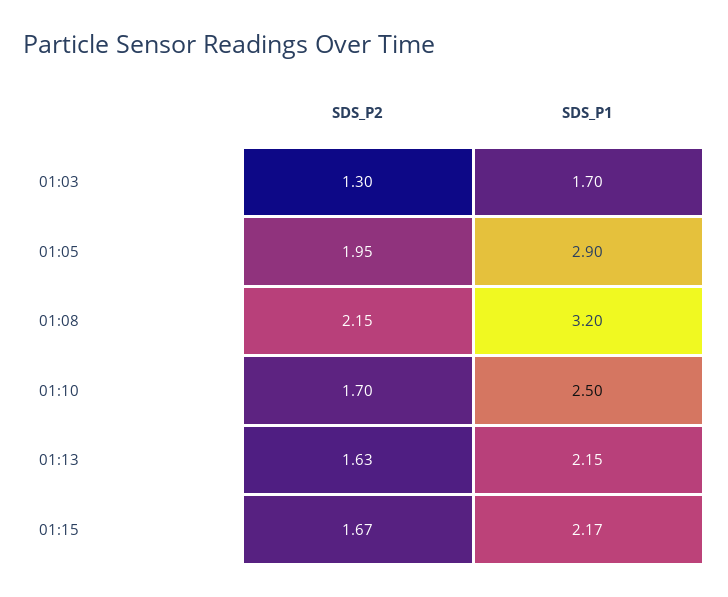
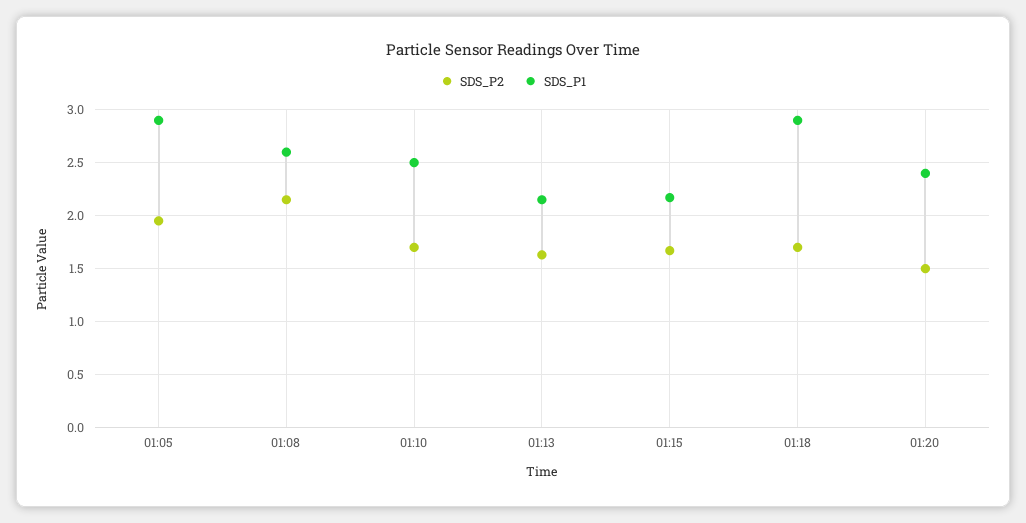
SDS_P2, 01:03: 1.3 -> none
SDS_P1, 01:03: 1.7 -> none
SDS_P1, 01:08: 3.2 -> 2.6
SDS_P2, 01:18: none -> 1.7
SDS_P1, 01:18: none -> 2.9
SDS_P2, 01:20: none -> 1.5
SDS_P1, 01:20: none -> 2.4

